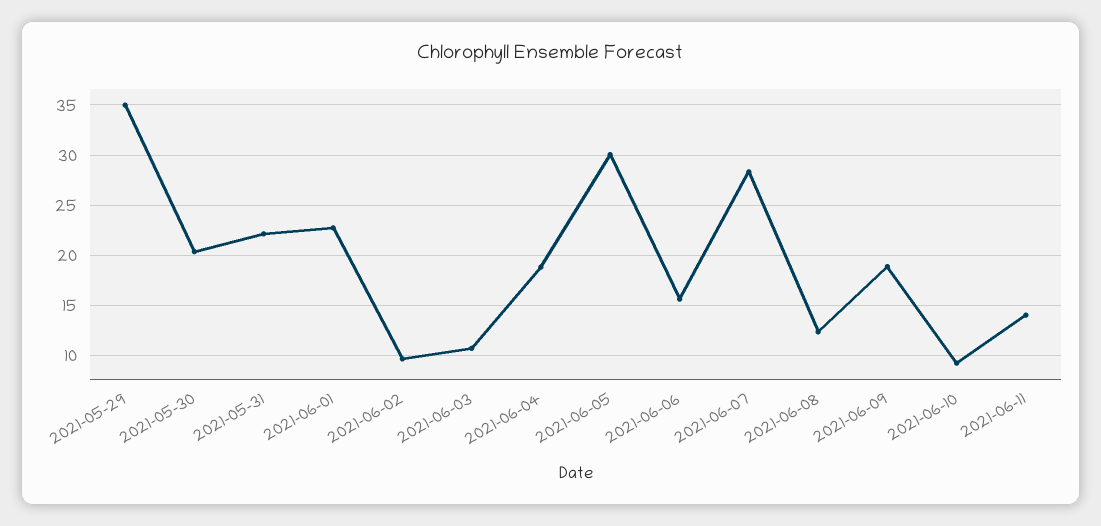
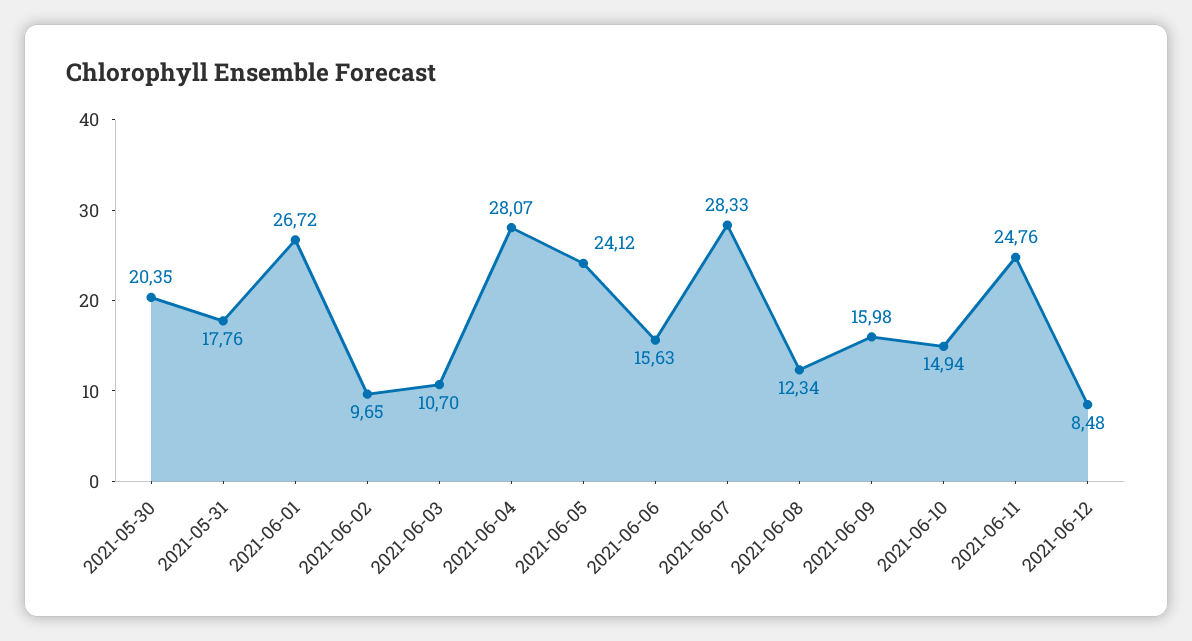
2021-05-29: 35 -> none
2021-05-31: 22 -> 17.76
2021-06-01: 23 -> 26.72
2021-06-04: 19 -> 28.07
2021-06-05: 30 -> 24.12
2021-06-09: 19 -> 15.98
2021-06-10: 9 -> 14.94
2021-06-11: 14 -> 24.76
2021-06-12: none -> 8.48

